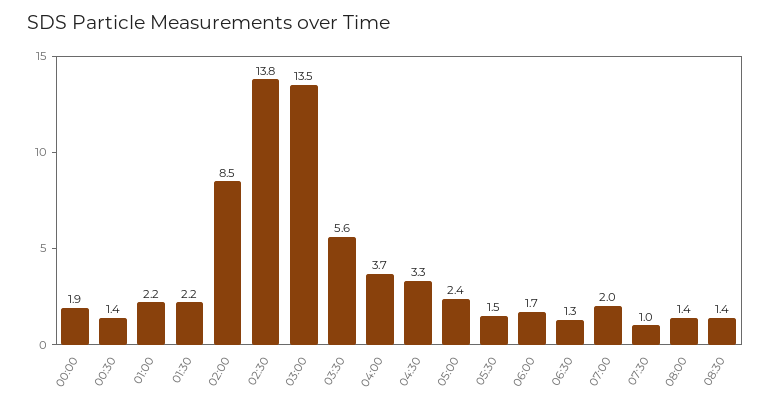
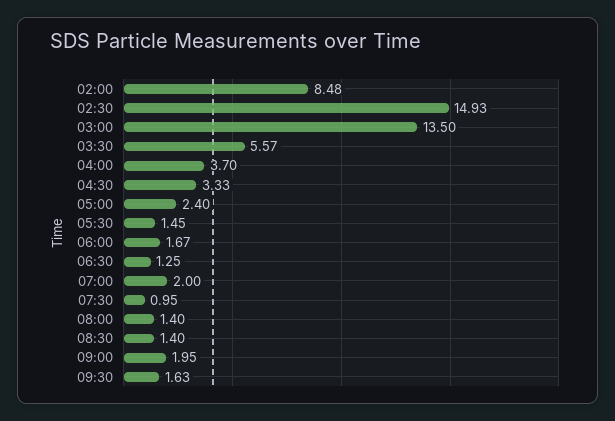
00:00: 1.9 -> none
00:30: 1.4 -> none
01:00: 2.2 -> none
01:30: 2.2 -> none
02:30: 13.8 -> 14.93
09:00: none -> 1.95
09:30: none -> 1.63

